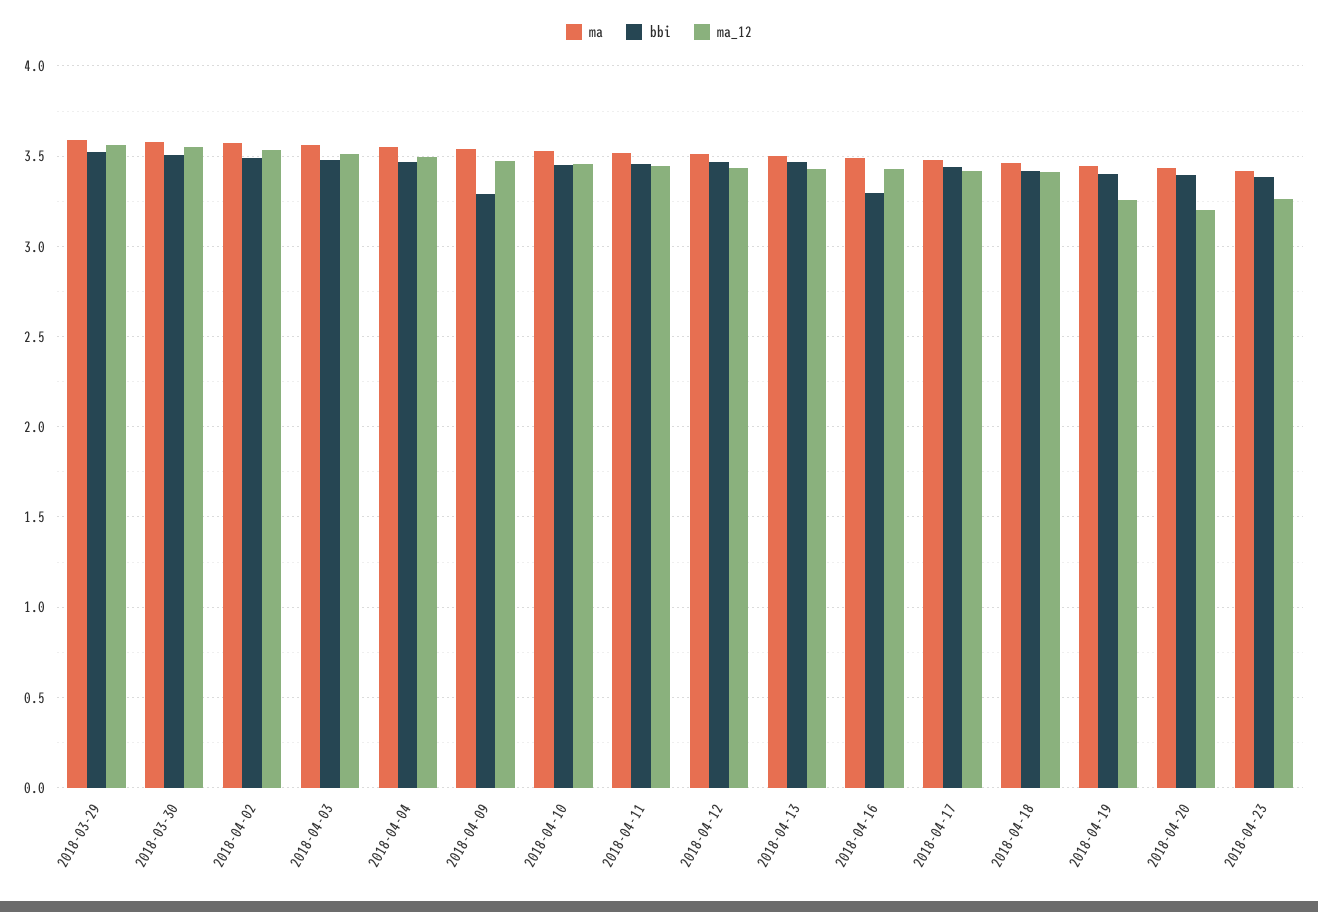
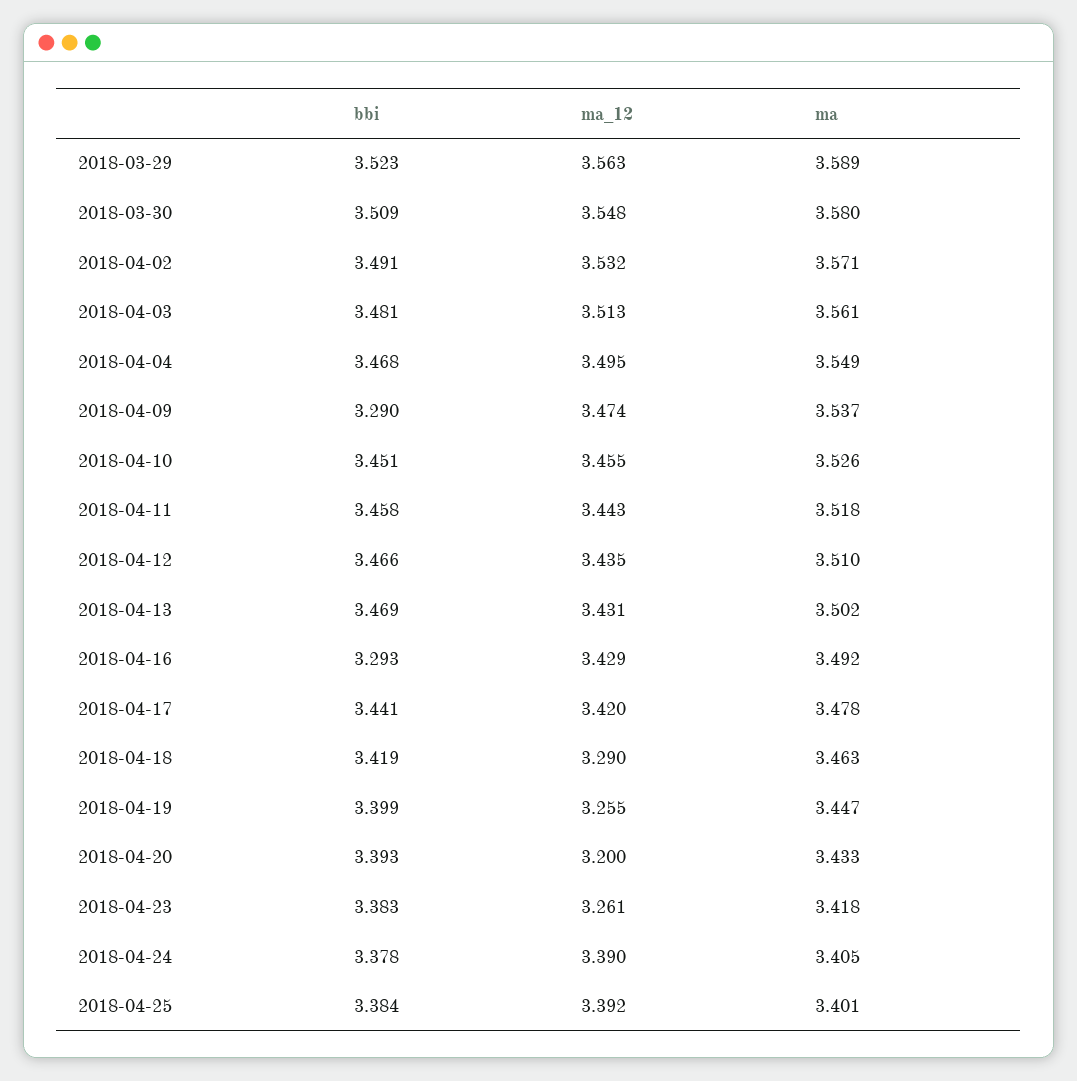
ma_12, 2018-04-18: 3.4 -> 3.29
bbi, 2018-04-24: none -> 3.378
ma_12, 2018-04-24: none -> 3.39
ma, 2018-04-24: none -> 3.405
bbi, 2018-04-25: none -> 3.384
ma_12, 2018-04-25: none -> 3.392
ma, 2018-04-25: none -> 3.401

